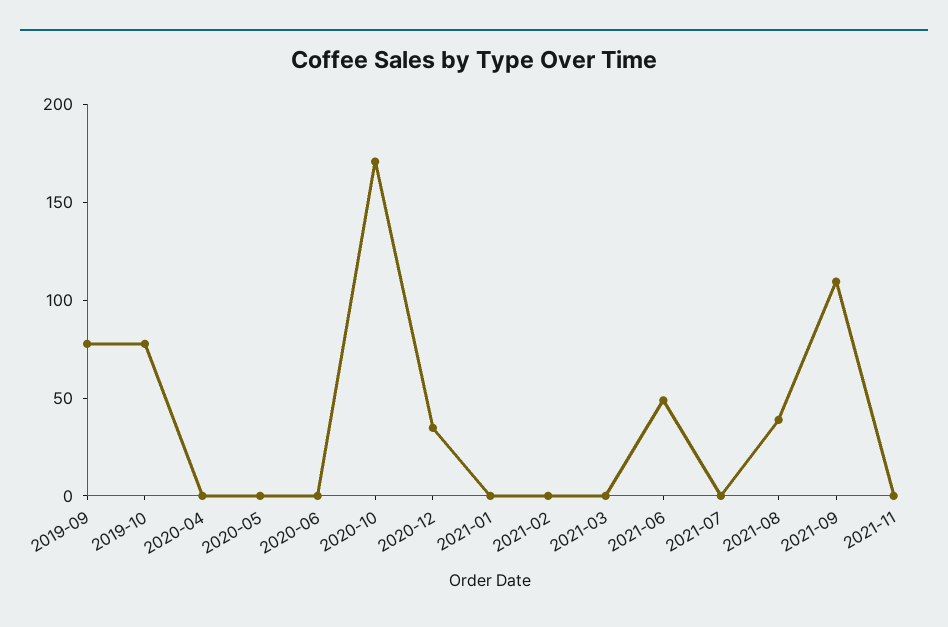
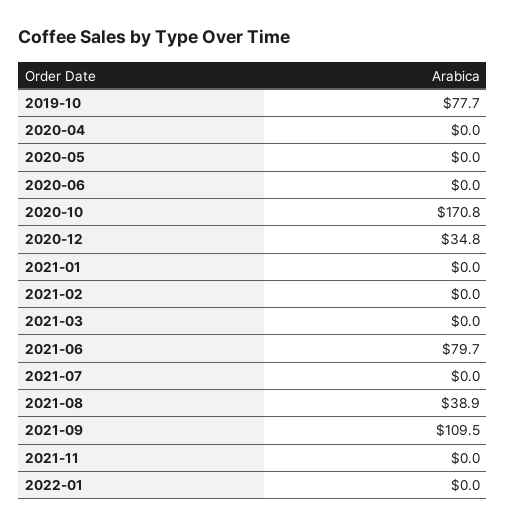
2019-09: 80 -> none
2021-06: 50 -> 79.7
2022-01: none -> 0

